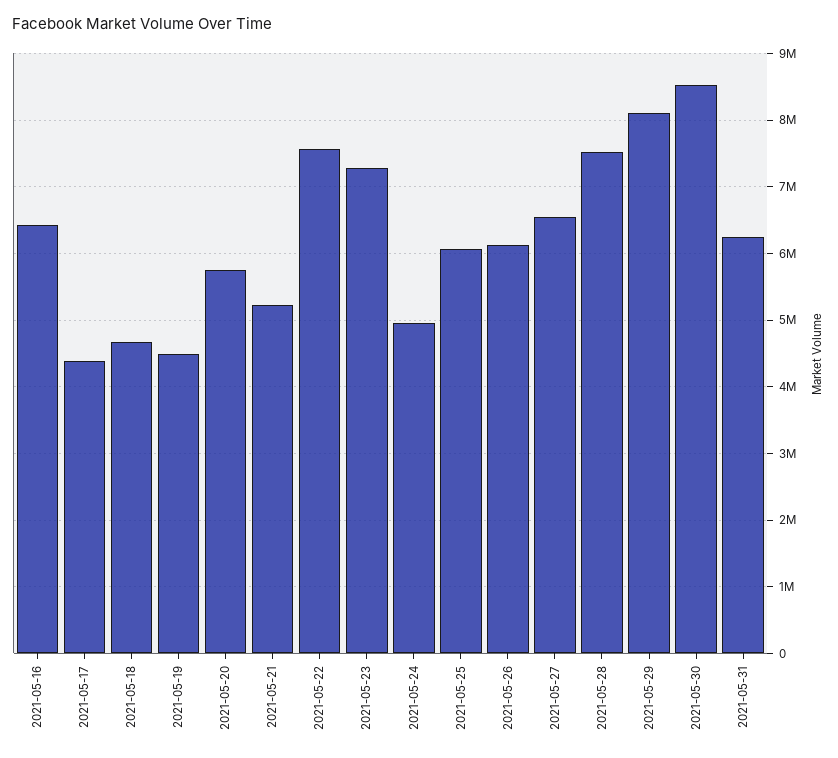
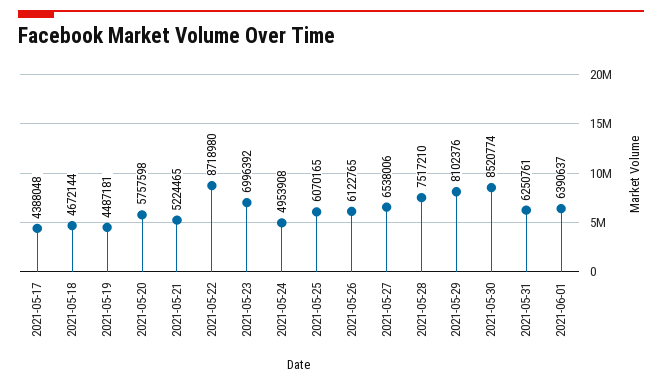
2021-05-16: 6400000 -> none
2021-05-22: 7600000 -> 8718980
2021-05-23: 7300000 -> 6996392
2021-06-01: none -> 6390637

